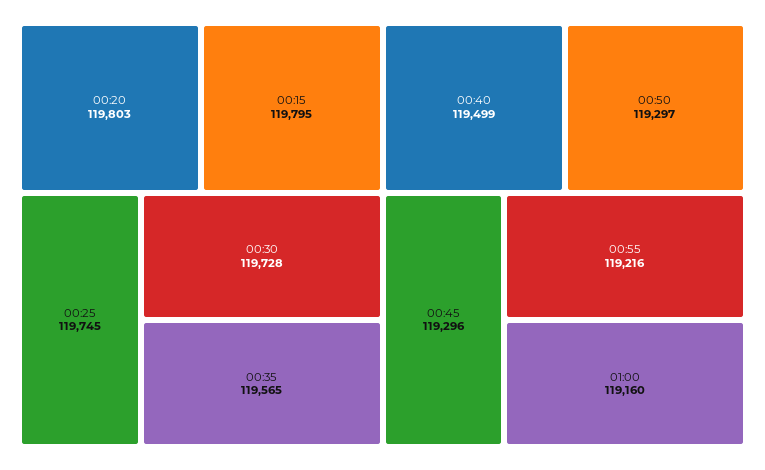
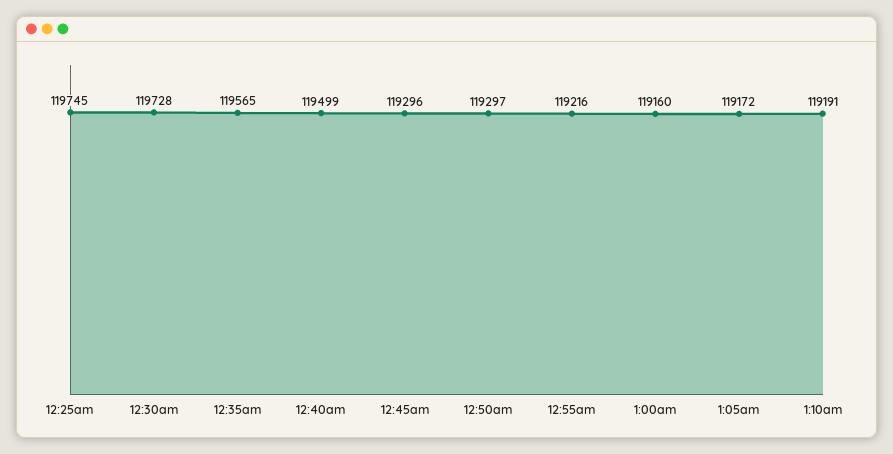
00:20: 119803 -> none
00:15: 119795 -> none
1:05am: none -> 119172
1:10am: none -> 119191

